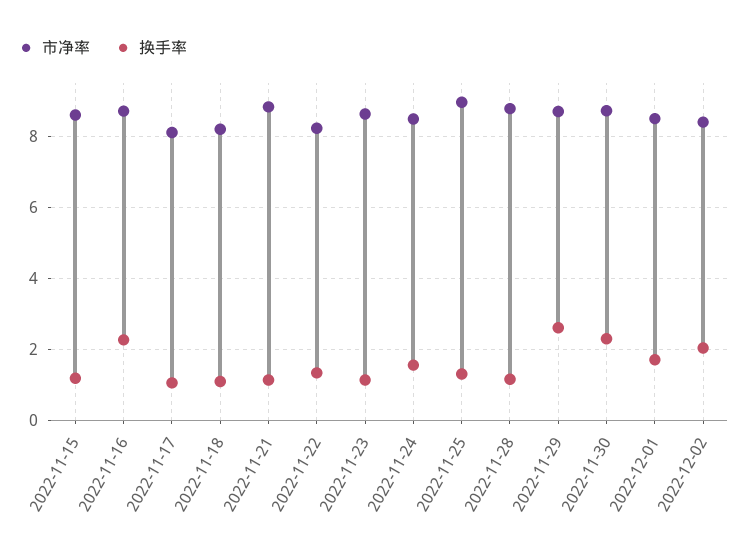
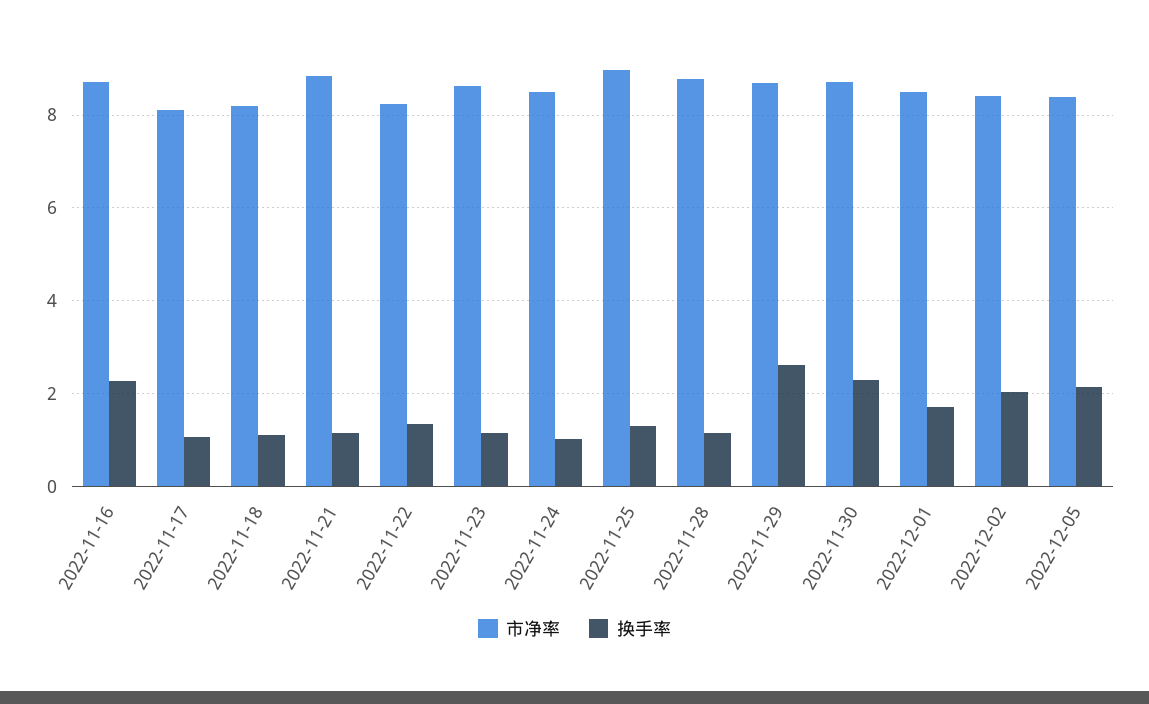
市净率, 2022-11-15: 8.6 -> none
换手率, 2022-11-15: 1.2 -> none
换手率, 2022-11-24: 1.6 -> 1
市净率, 2022-12-05: none -> 8.4
换手率, 2022-12-05: none -> 2.2

